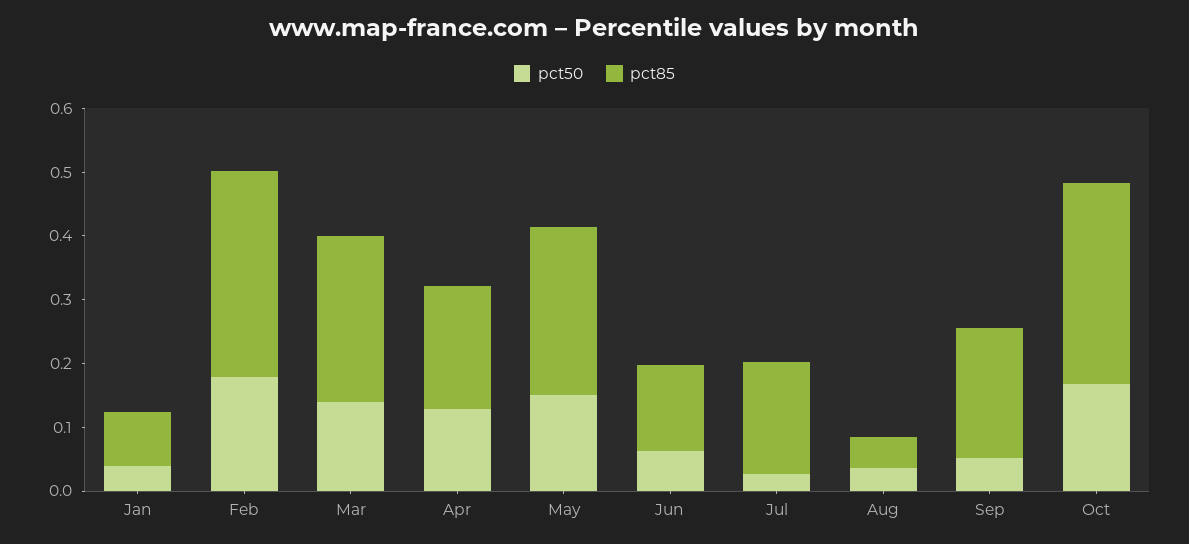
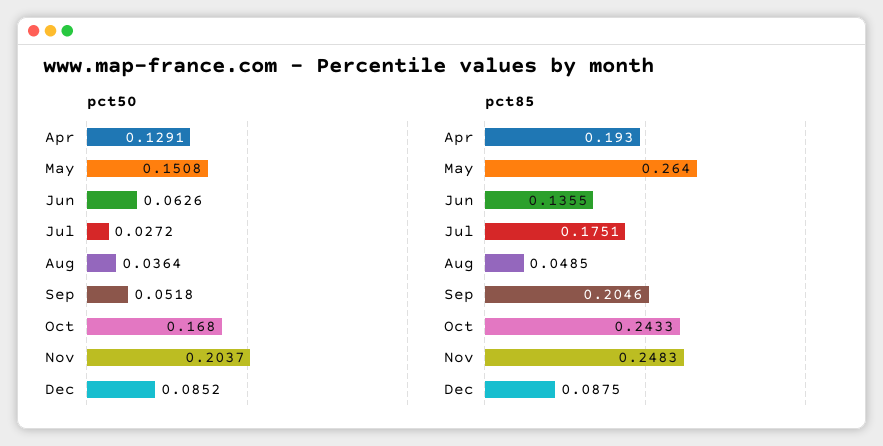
pct50, Jan: 0.04 -> none
pct85, Jan: 0.08 -> none
pct50, Feb: 0.18 -> none
pct85, Feb: 0.32 -> none
pct50, Mar: 0.14 -> none
pct85, Mar: 0.26 -> none
pct85, Oct: 0.32 -> 0.2433
pct50, Nov: none -> 0.2037
pct50, Dec: none -> 0.0852
pct85, Nov: none -> 0.2483
pct85, Dec: none -> 0.0875

